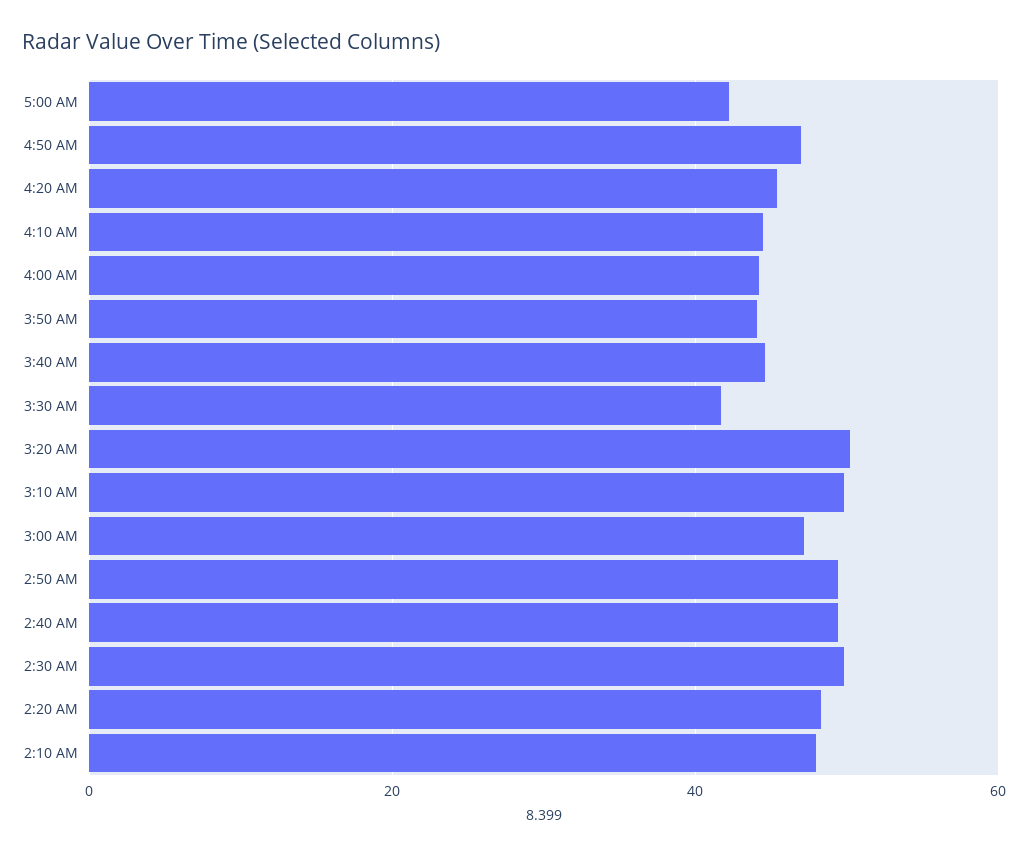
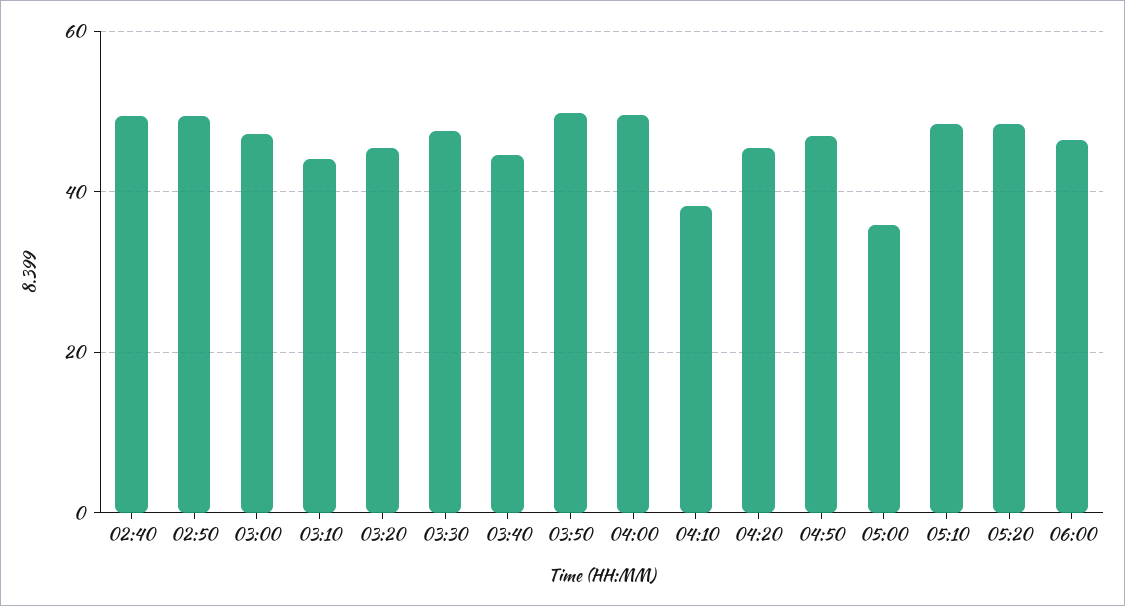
5:00 AM: 42 -> 36
4:10 AM: 44 -> 38
4:00 AM: 44 -> 50
3:50 AM: 44 -> 50
3:30 AM: 42 -> 48
3:20 AM: 50 -> 46
3:10 AM: 50 -> 44
2:30 AM: 50 -> none
2:20 AM: 48 -> none
2:10 AM: 48 -> none
05:10: none -> 48
05:20: none -> 48
06:00: none -> 46

